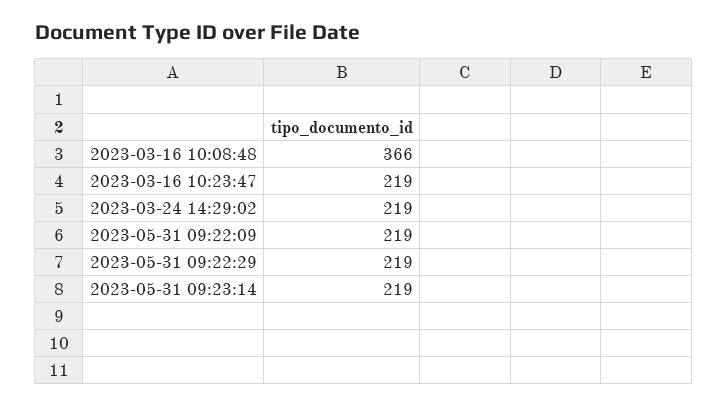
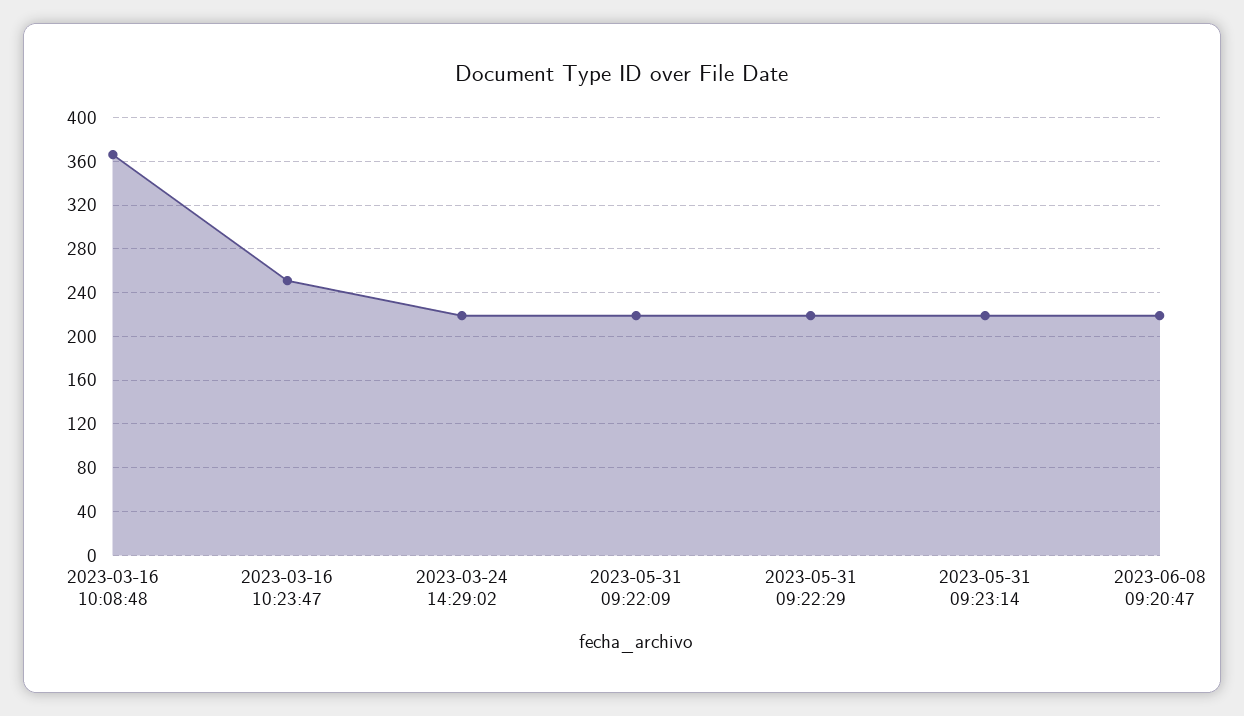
2023-03-16 10:23:47: 219 -> 250
2023-06-08 09:20:47: none -> 220

